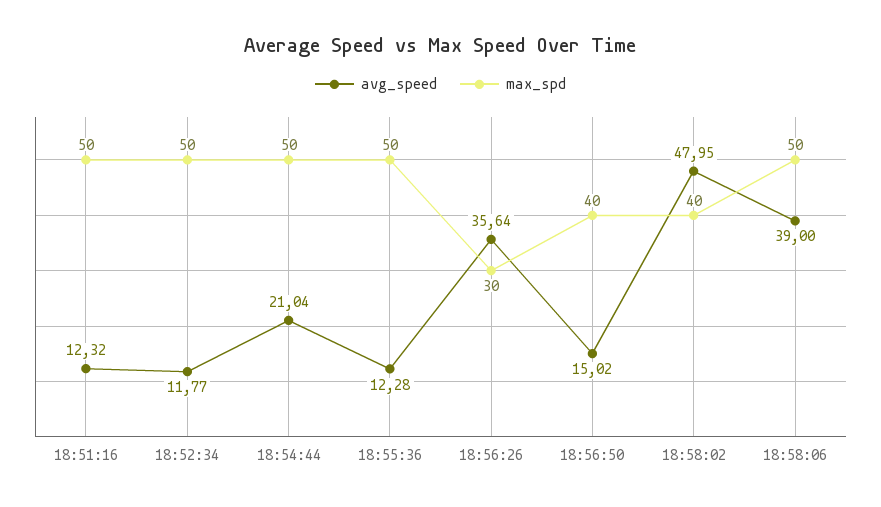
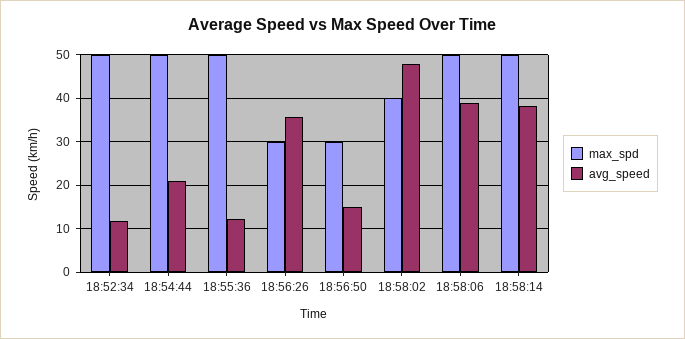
avg_speed, 18:51:16: 12.32 -> none
max_spd, 18:51:16: 50 -> none
max_spd, 18:56:50: 40 -> 30
max_spd, 18:58:14: none -> 50
avg_speed, 18:58:14: none -> 38

